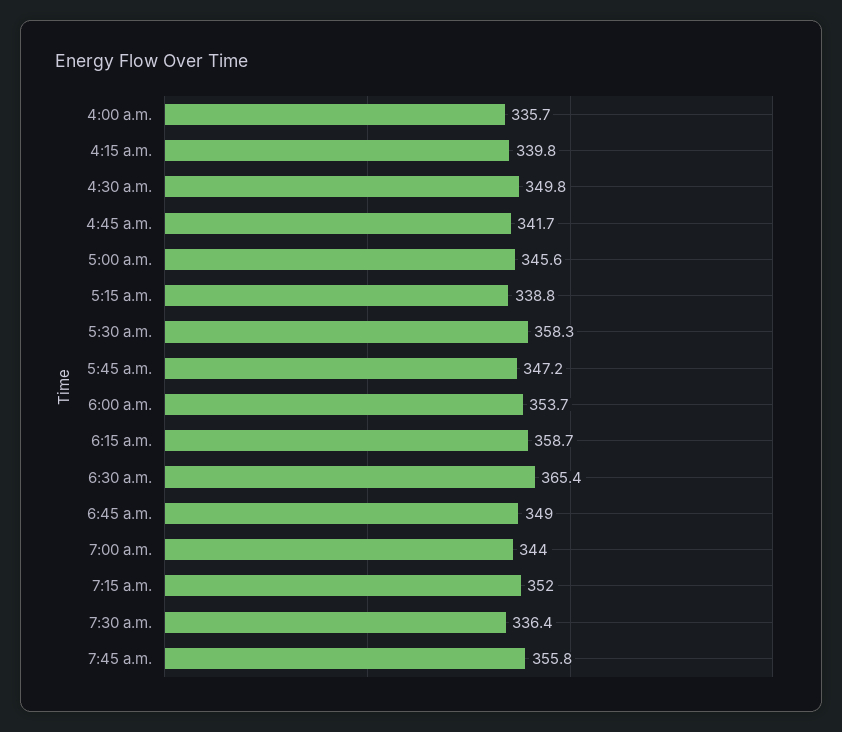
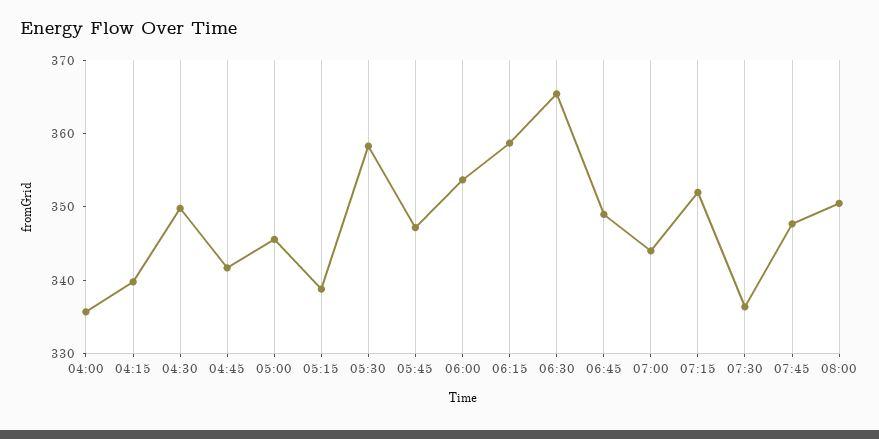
7:45 a.m.: 355.8 -> 348
08:00: none -> 350

